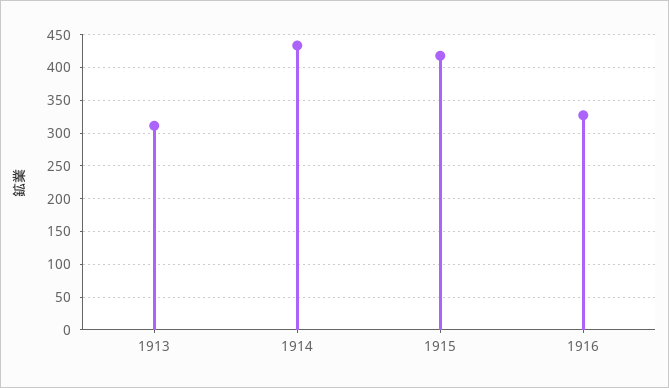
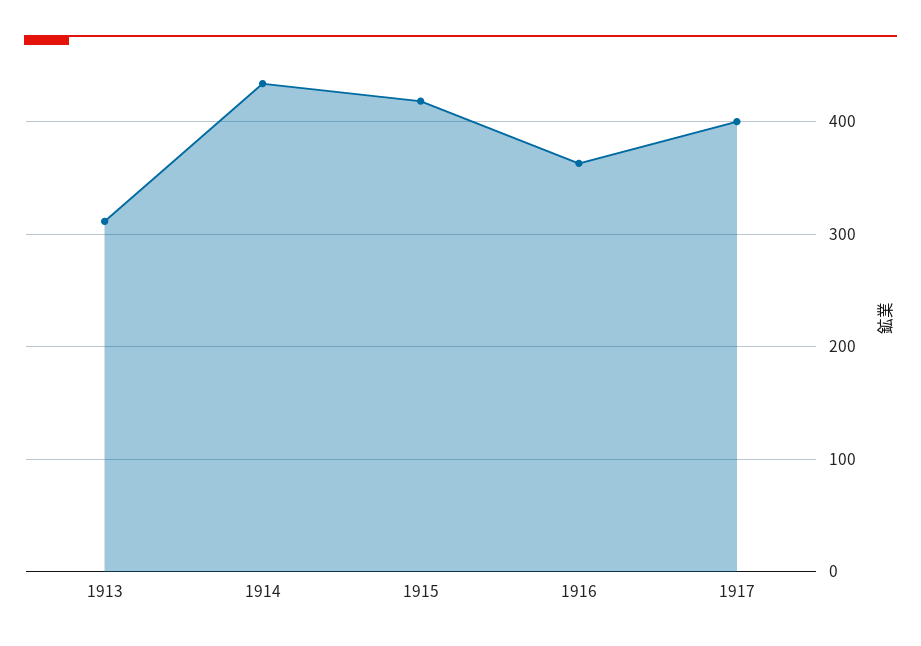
1916: 330 -> 360
1917: none -> 400

